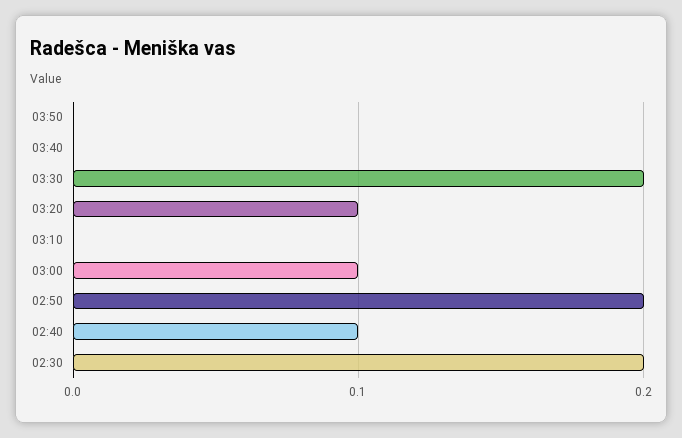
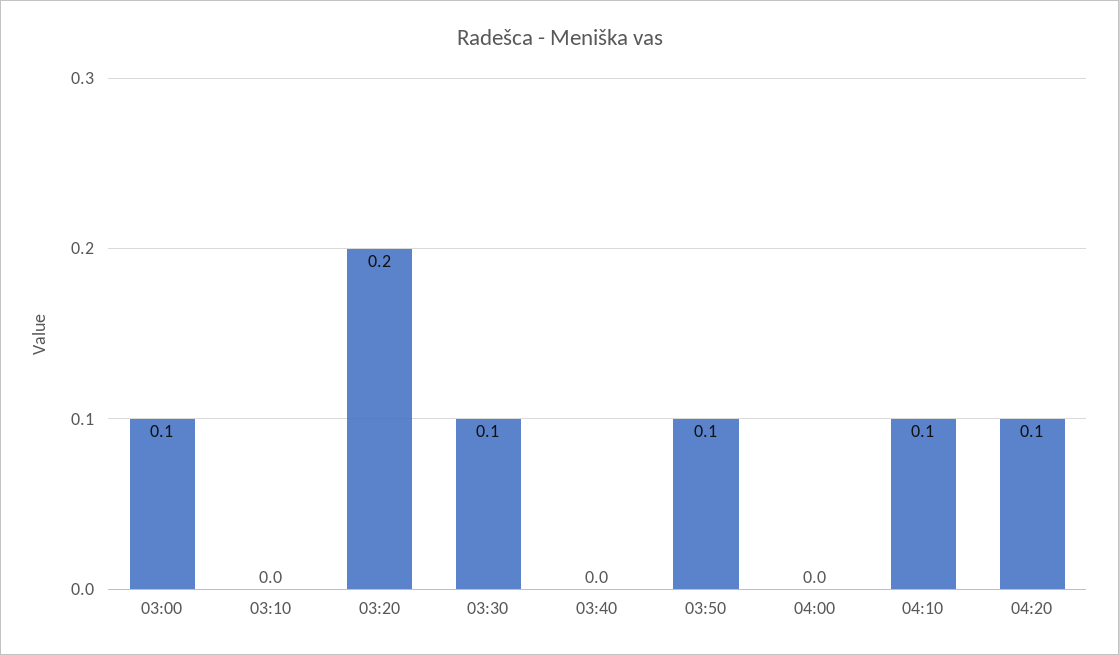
03:50: 0 -> 0.1
03:30: 0.2 -> 0.1
03:20: 0.1 -> 0.2
02:50: 0.2 -> none
02:40: 0.1 -> none
02:30: 0.2 -> none
04:00: none -> 0
04:10: none -> 0.1
04:20: none -> 0.1

